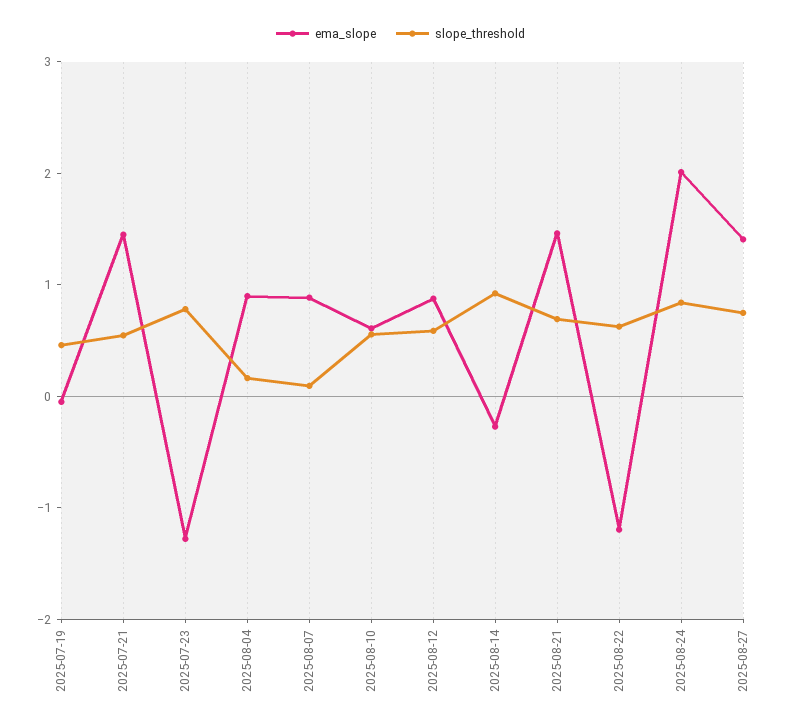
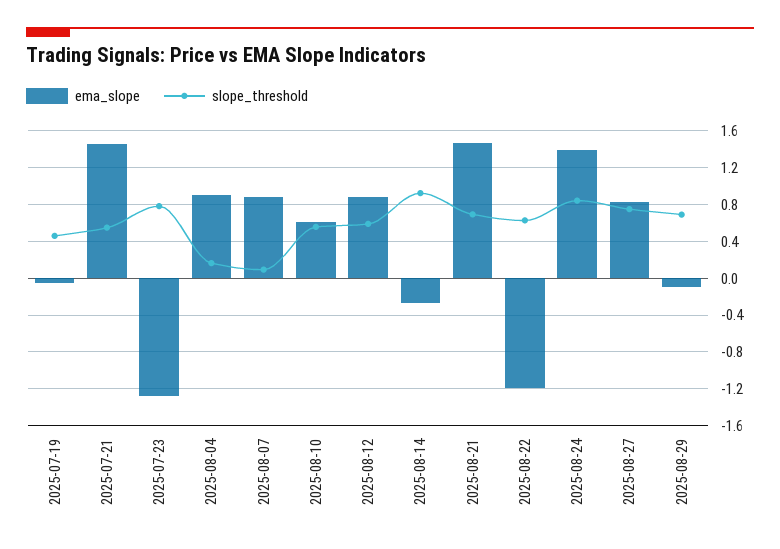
ema_slope, 2025-08-24: 2 -> 1.4
ema_slope, 2025-08-27: 1.4 -> 0.8
ema_slope, 2025-08-29: none -> -0.1
slope_threshold, 2025-08-29: none -> 0.7

